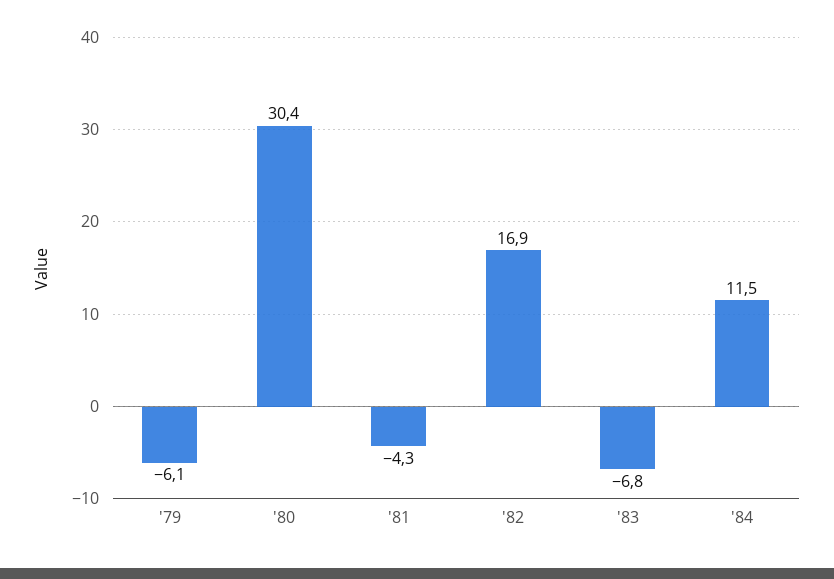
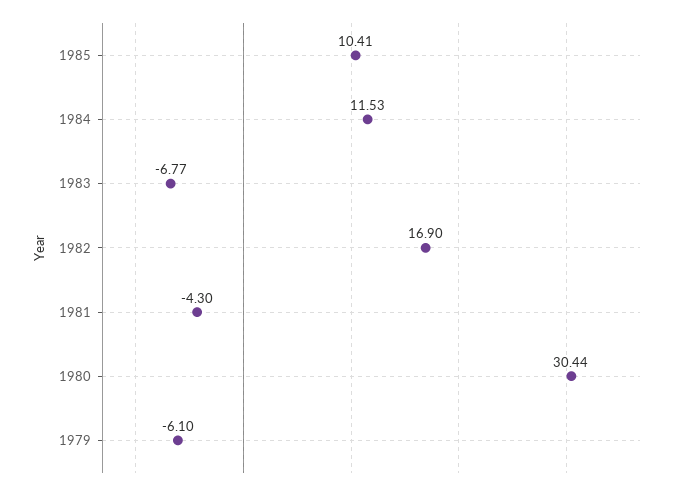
1985: none -> 10.41

